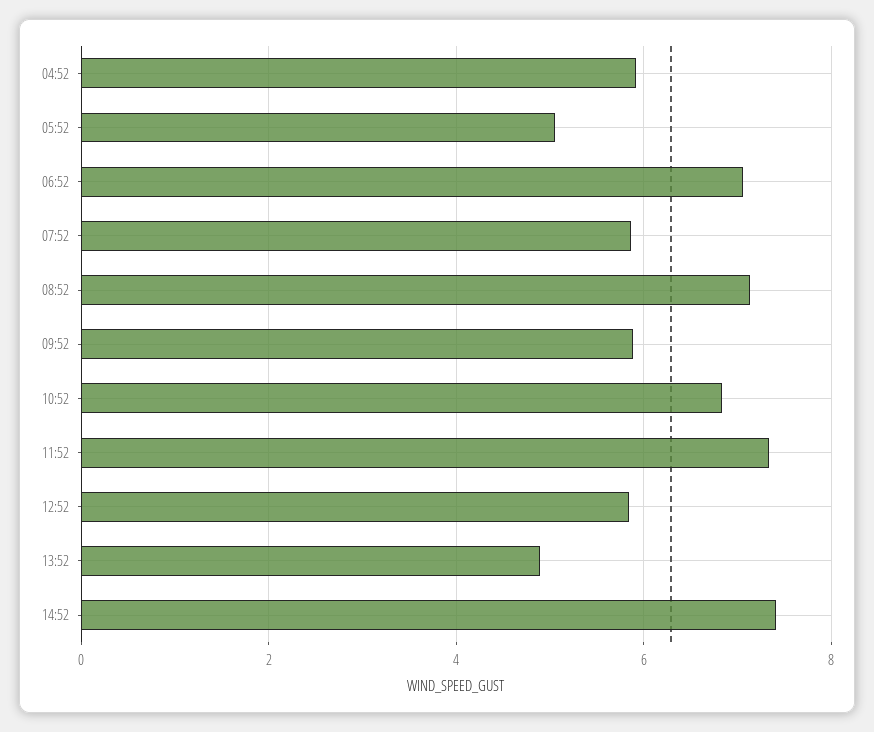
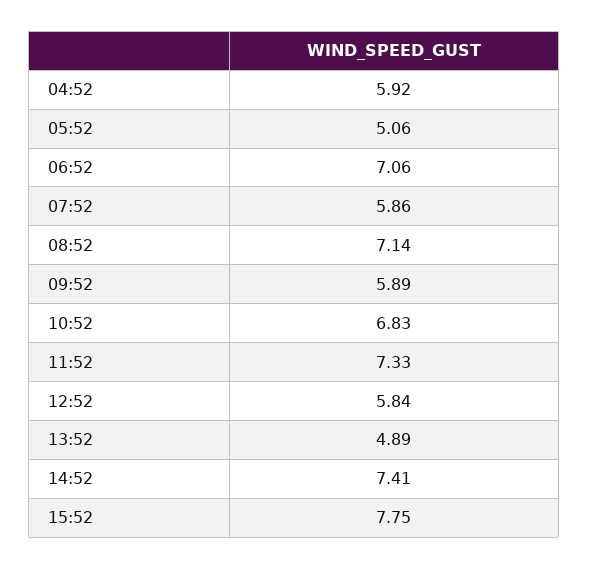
15:52: none -> 7.75

